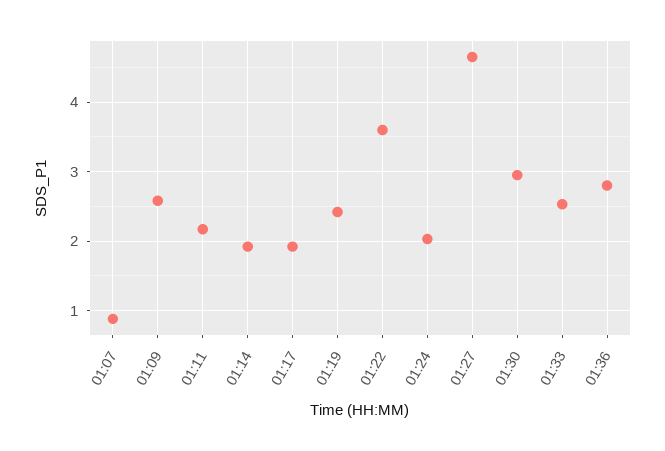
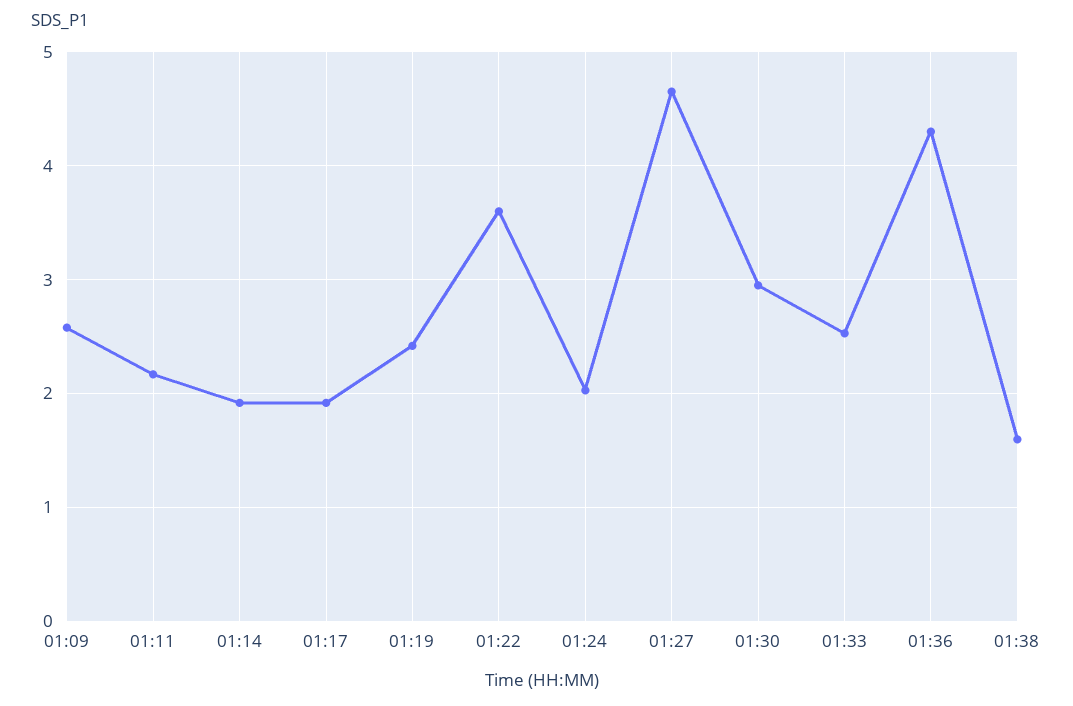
01:07: 0.9 -> none
01:36: 2.8 -> 4.3
01:38: none -> 1.6

